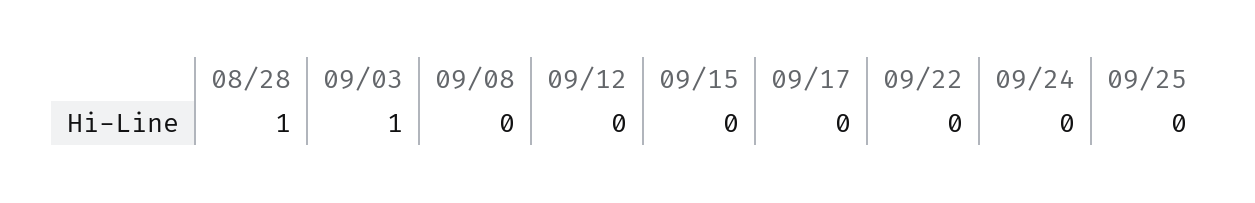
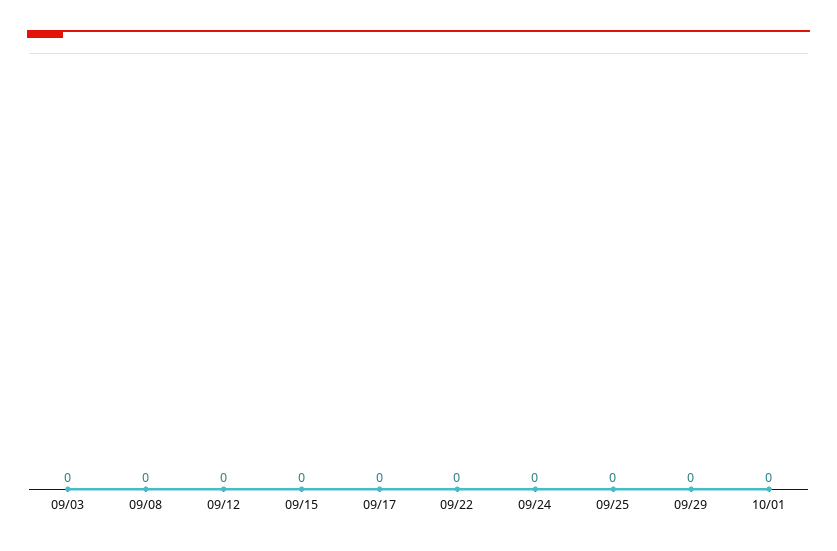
08/28: 1 -> none
09/03: 1 -> 0
09/29: none -> 0
10/01: none -> 0

